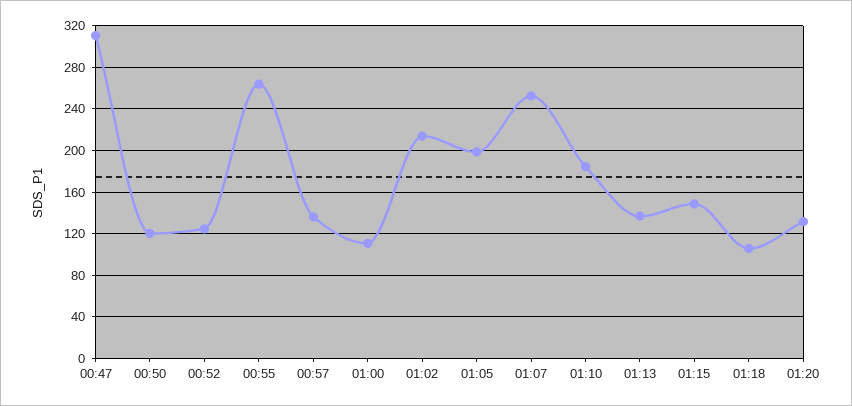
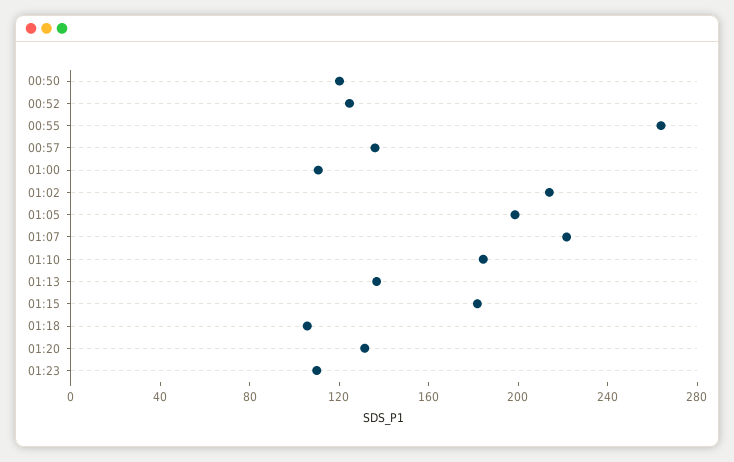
00:47: 310 -> none
01:07: 250 -> 220
01:15: 150 -> 180
01:23: none -> 110

